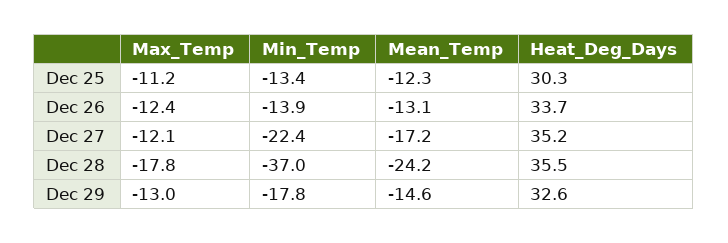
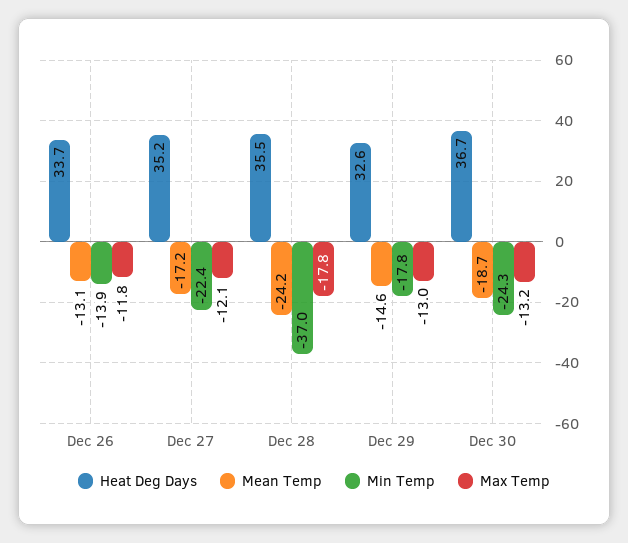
Max_Temp, Dec 25: -11.2 -> none
Min_Temp, Dec 25: -13.4 -> none
Mean_Temp, Dec 25: -12.3 -> none
Heat_Deg_Days, Dec 25: 30.3 -> none
Max_Temp, Dec 26: -12.4 -> -11.8
Heat_Deg_Days, Dec 30: none -> 36.7
Mean_Temp, Dec 30: none -> -18.7
Min_Temp, Dec 30: none -> -24.3
Max_Temp, Dec 30: none -> -13.2

